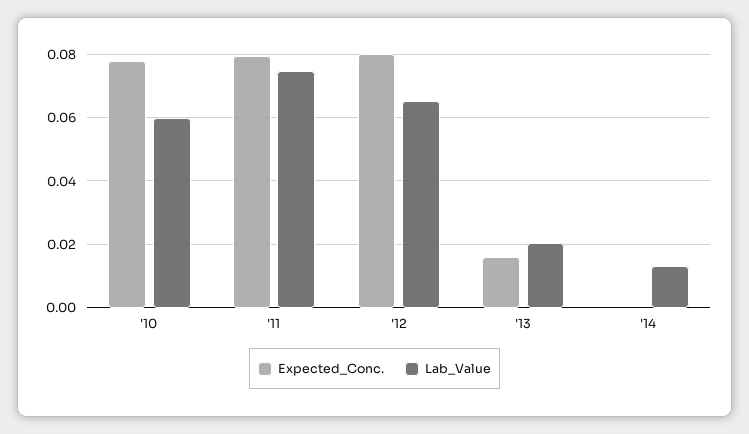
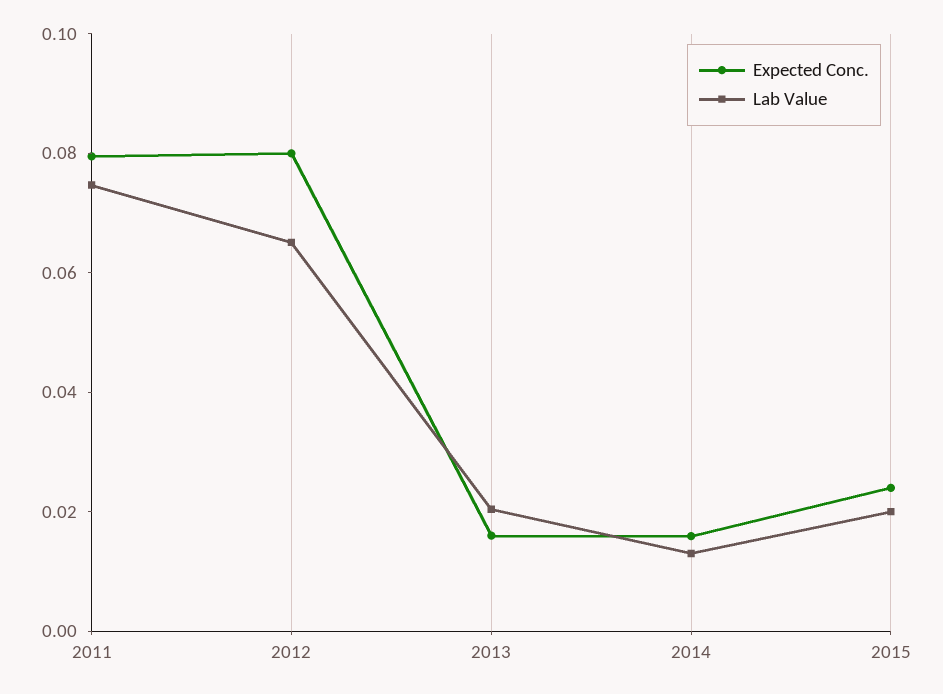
Expected_Conc., '10: 0.078 -> none
Lab_Value, '10: 0.06 -> none
Expected_Conc., '14: 0 -> 0.015
Expected_Conc., 2015: none -> 0.025
Lab_Value, 2015: none -> 0.02

